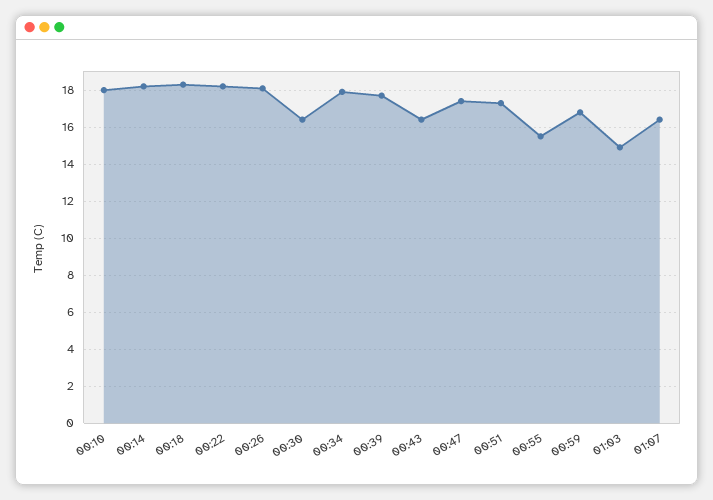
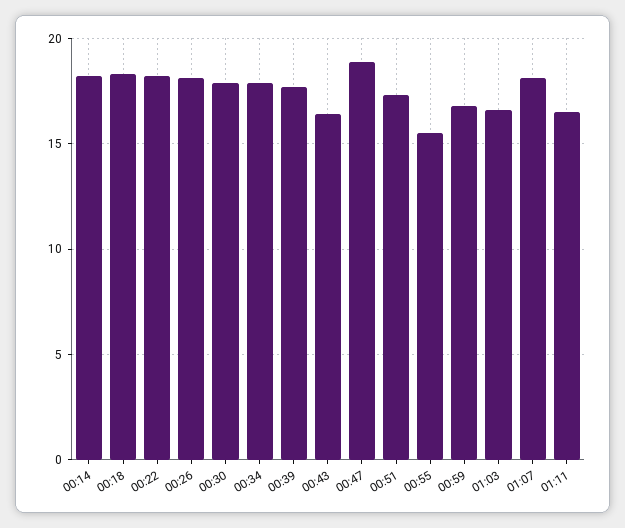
00:10: 18 -> none
00:30: 16.5 -> 18
00:47: 17.5 -> 19
01:03: 15 -> 16.5
01:07: 16.5 -> 18
01:11: none -> 16.5

